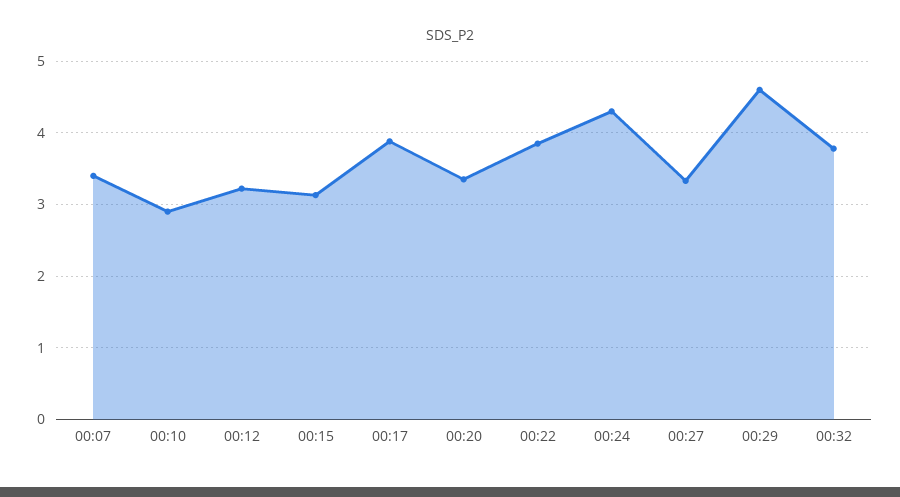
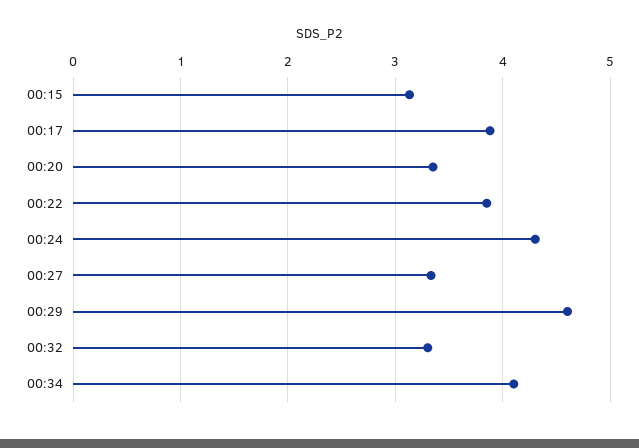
00:07: 3.4 -> none
00:10: 2.9 -> none
00:12: 3.2 -> none
00:32: 3.8 -> 3.3
00:34: none -> 4.1

